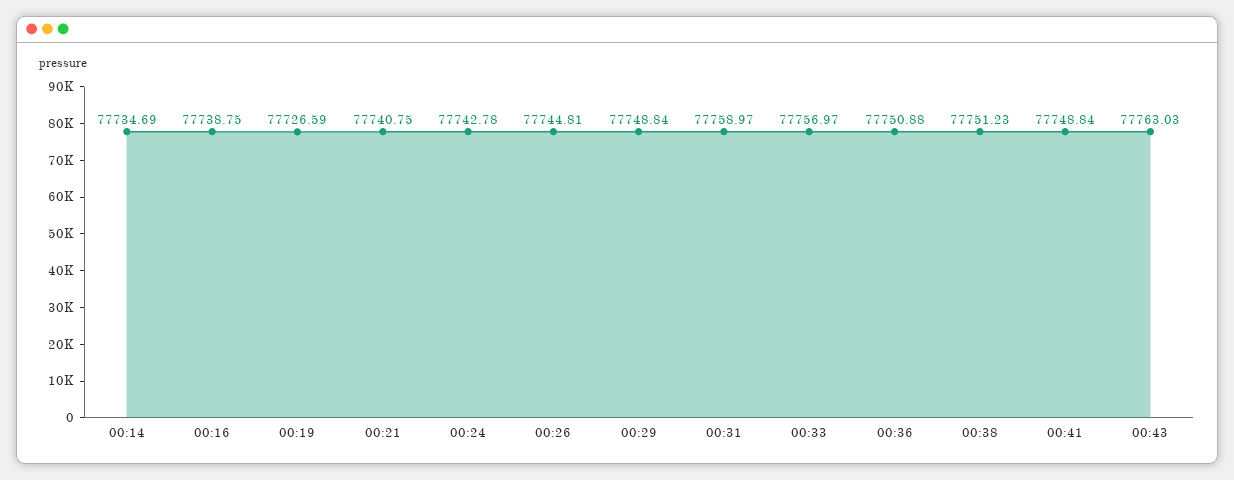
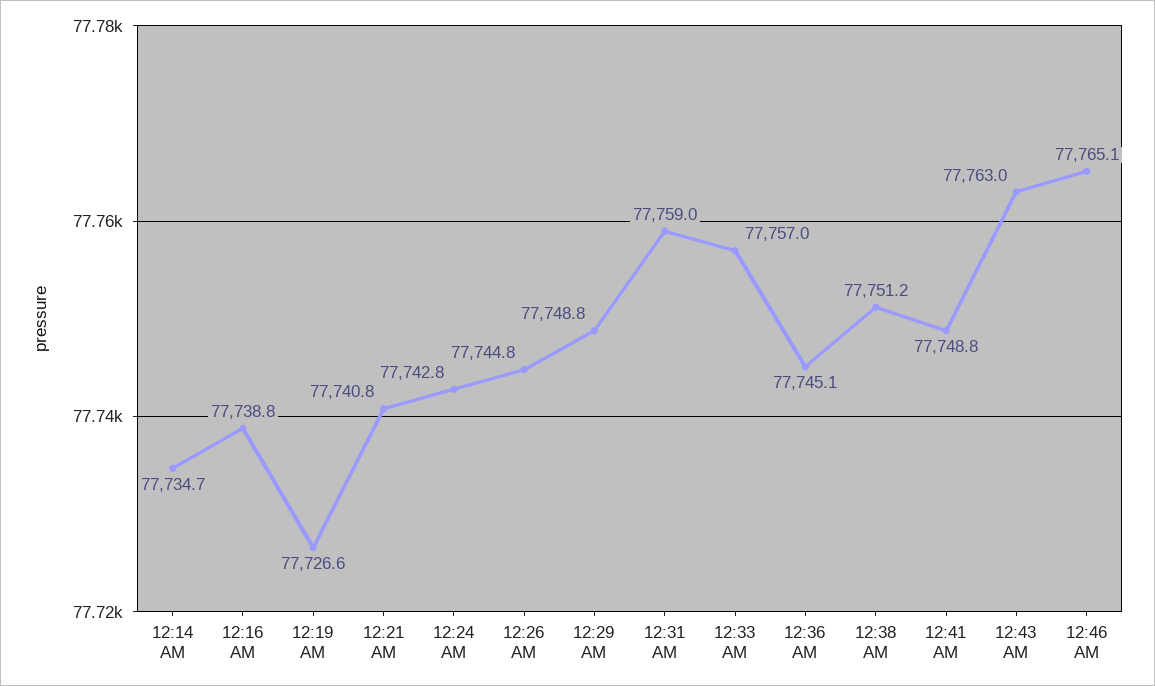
00:36: 77750.88 -> 77745.1
12:46 AM: none -> 77765.1

